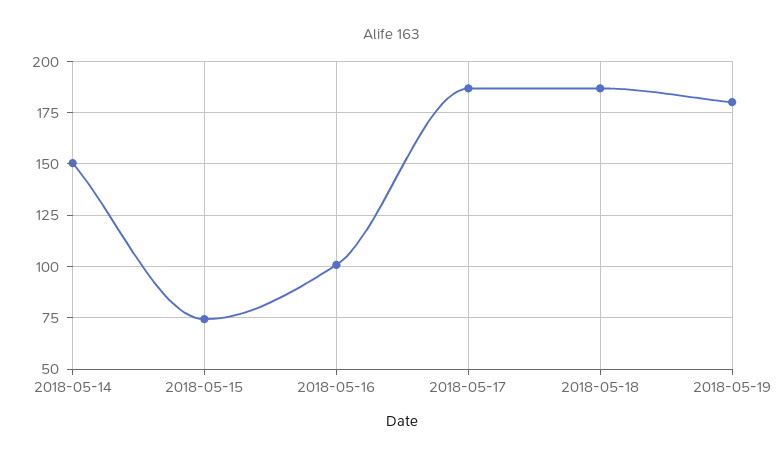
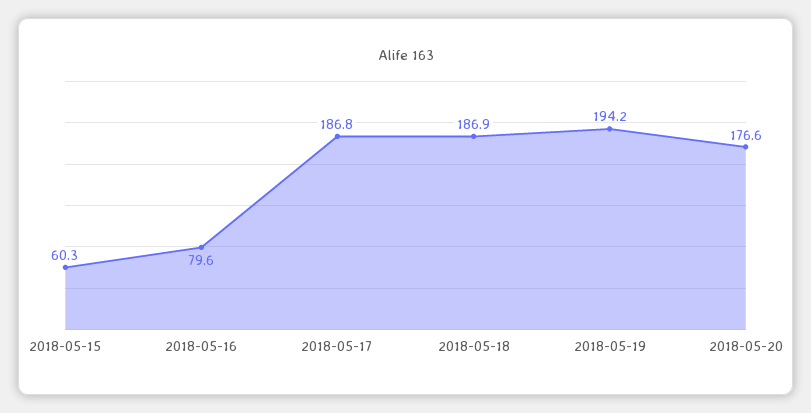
2018-05-14: 150 -> none
2018-05-15: 75 -> 60.3
2018-05-16: 100 -> 79.6
2018-05-19: 180 -> 194.2
2018-05-20: none -> 176.6

